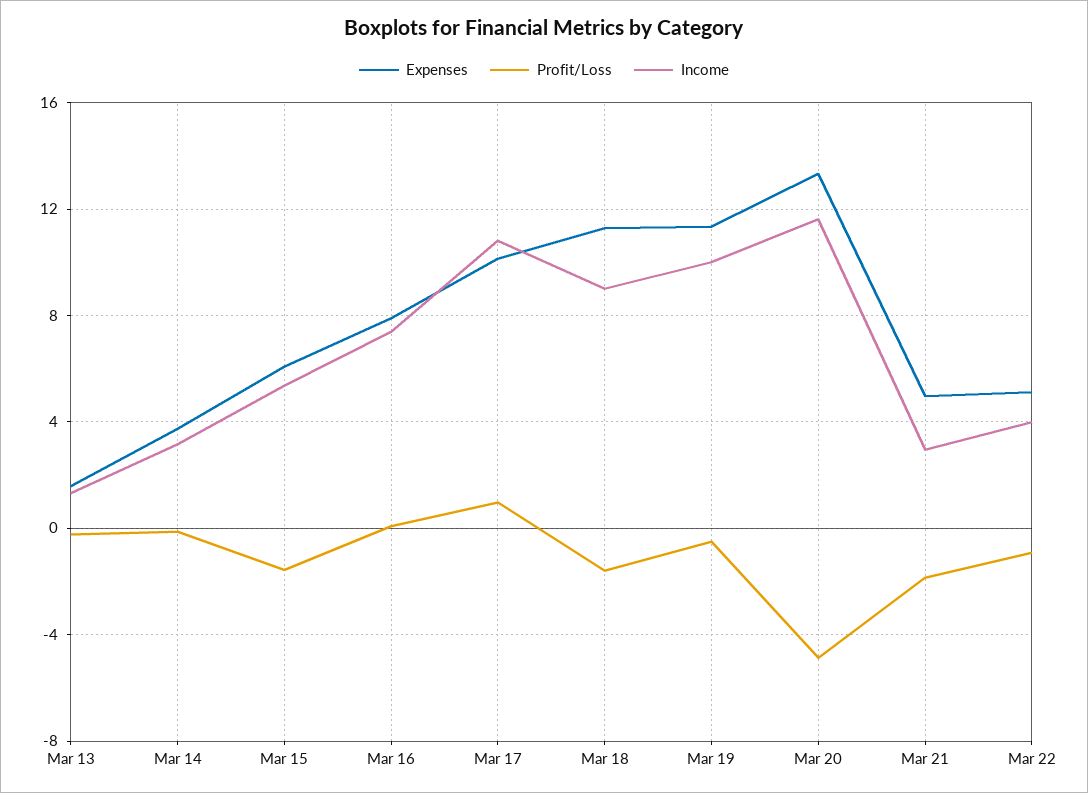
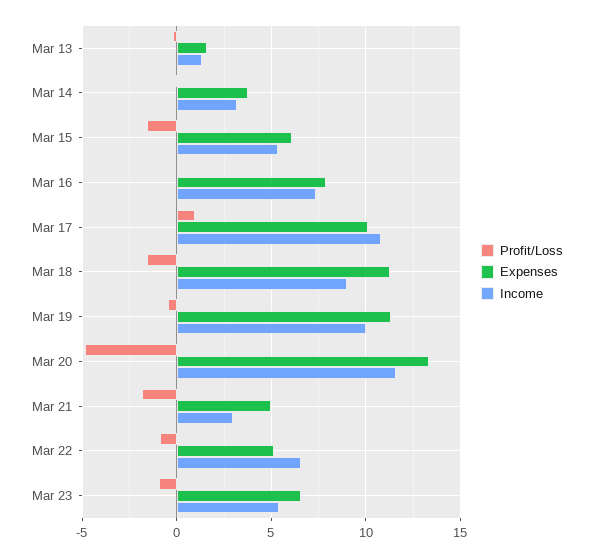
Income, Mar 22: 4 -> 6.5
Profit/Loss, Mar 23: none -> -1
Expenses, Mar 23: none -> 6.5
Income, Mar 23: none -> 5.5

